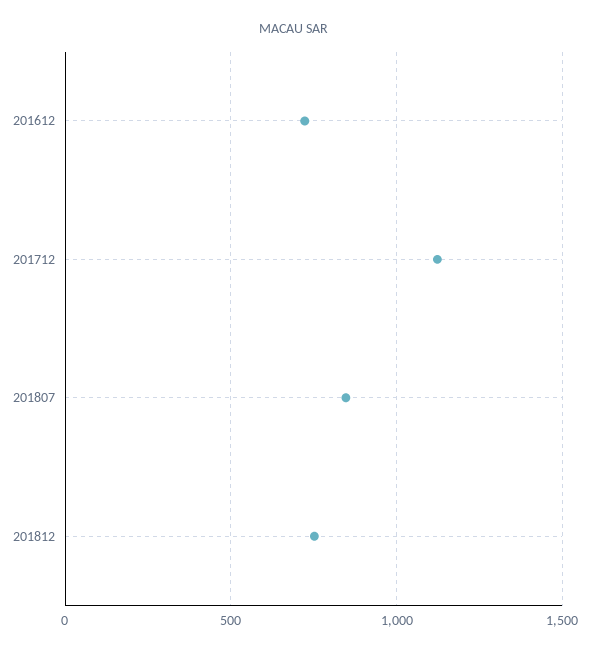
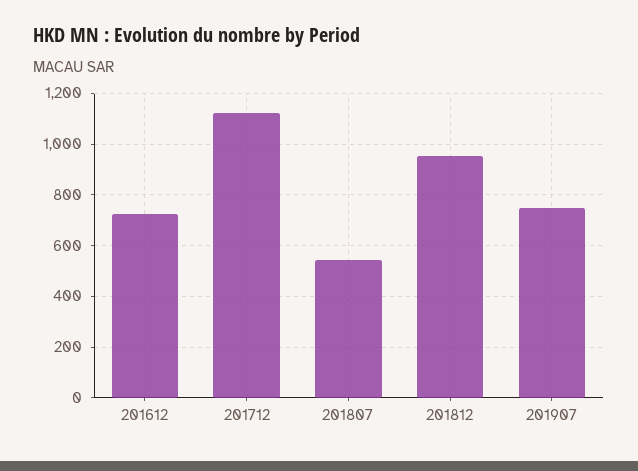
201807: 850 -> 550
201812: 750 -> 950
201907: none -> 750

